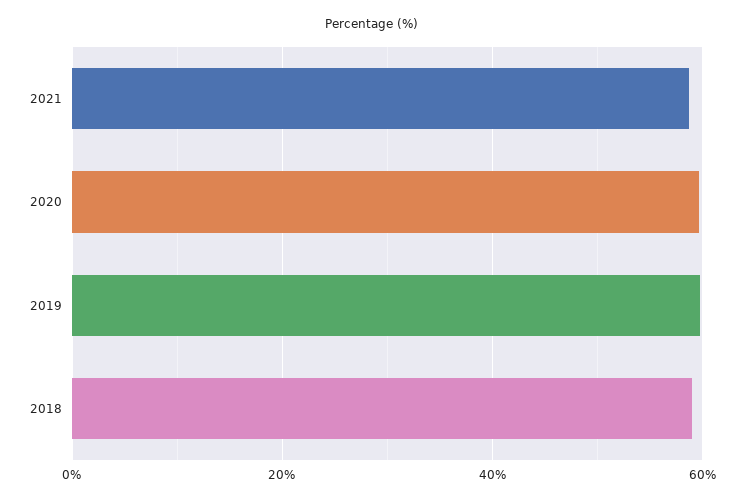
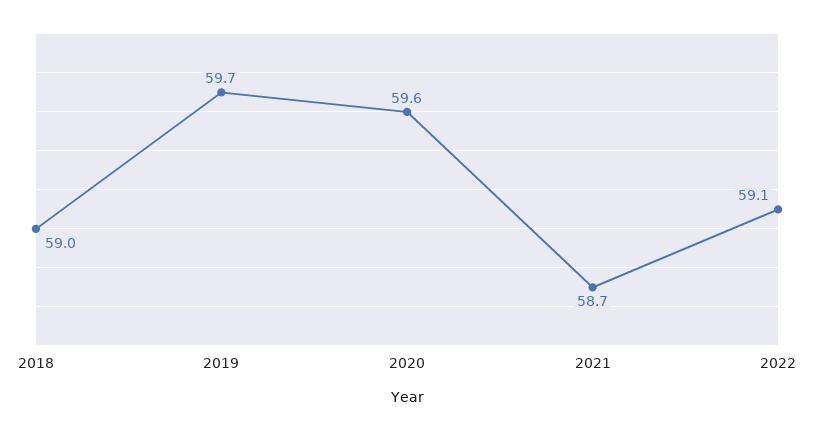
2022: none -> 59.1

